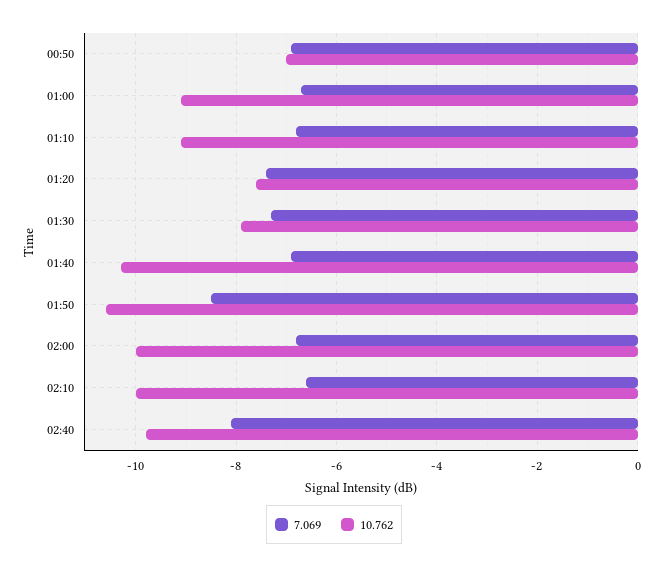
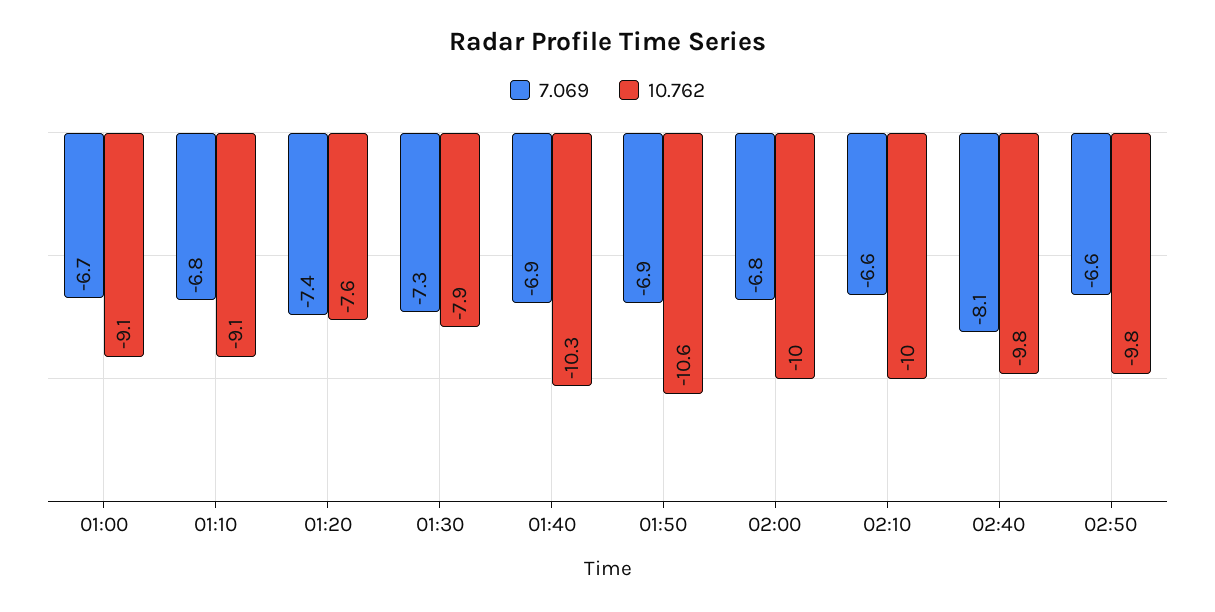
7.069, 00:50: -7 -> none
10.762, 00:50: -7 -> none
7.069, 01:50: -8.5 -> -6.9
7.069, 02:50: none -> -6.6
10.762, 02:50: none -> -9.8

